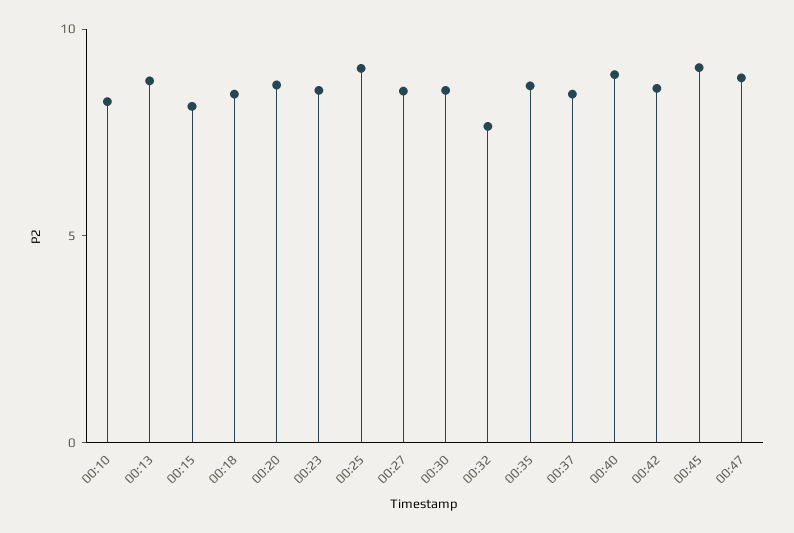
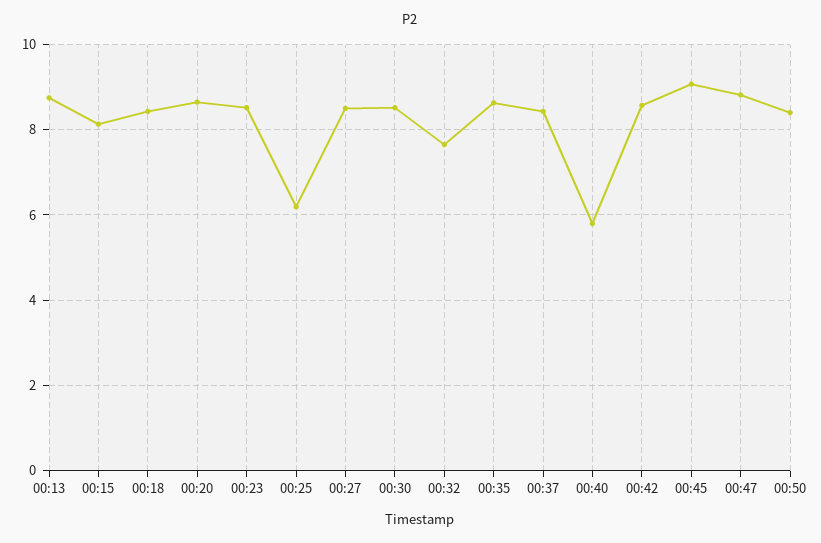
00:10: 8 -> none
00:25: 9 -> 6.2
00:40: 9 -> 5.8
00:50: none -> 8.4

